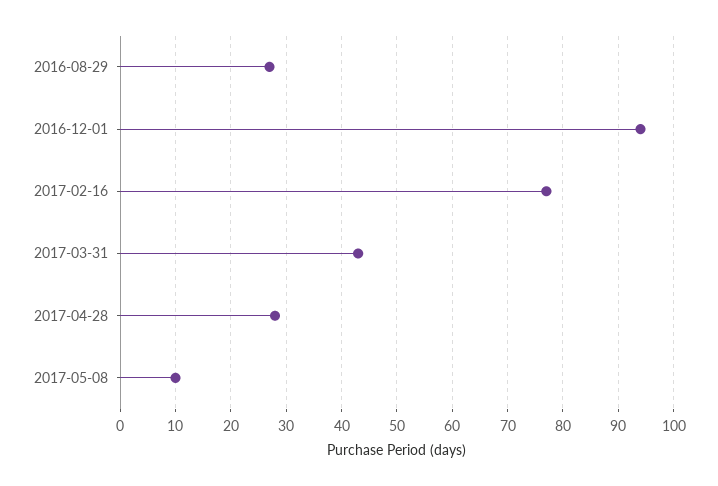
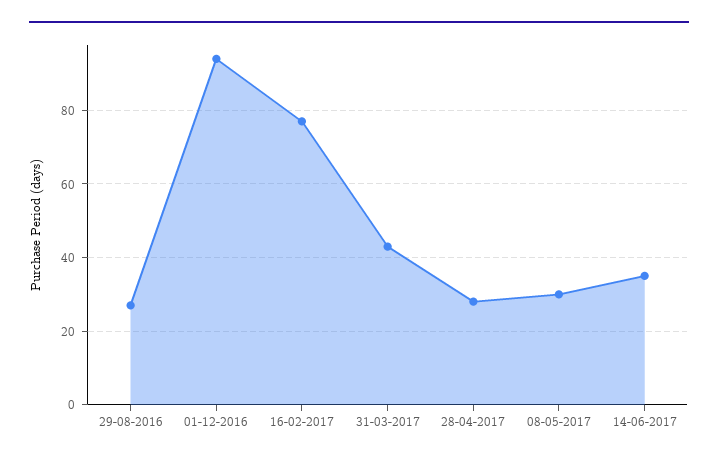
2017-05-08: 10 -> 30
14-06-2017: none -> 35

